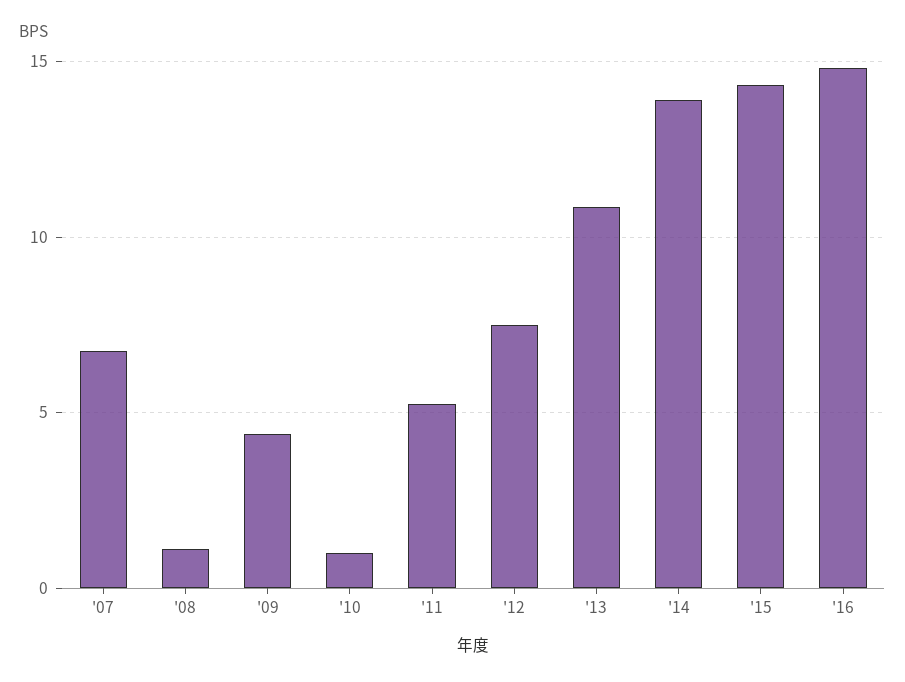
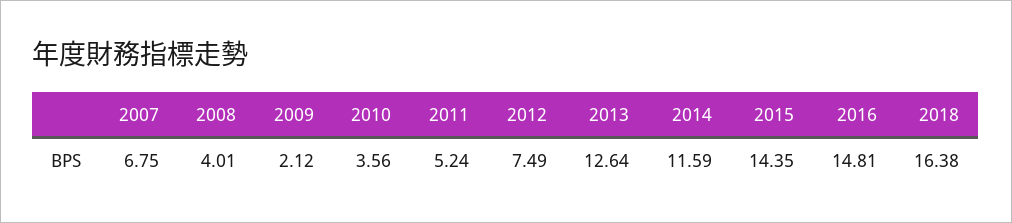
'08: 1 -> 4.01
'09: 4.5 -> 2.12
'10: 1 -> 3.56
'13: 11 -> 12.64
'14: 14 -> 11.59
2018: none -> 16.38

